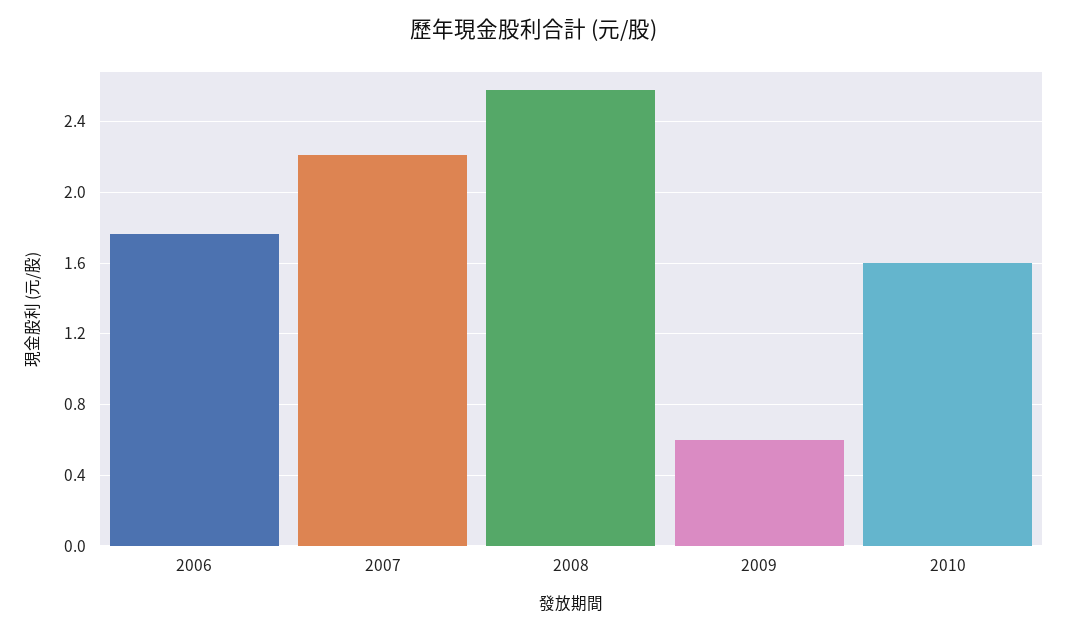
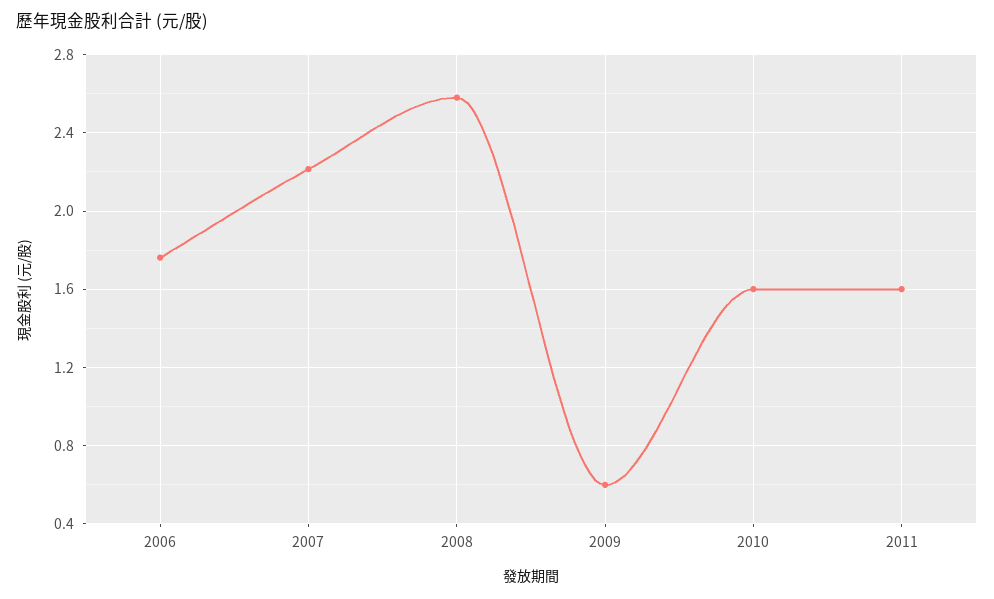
2011: none -> 1.6

